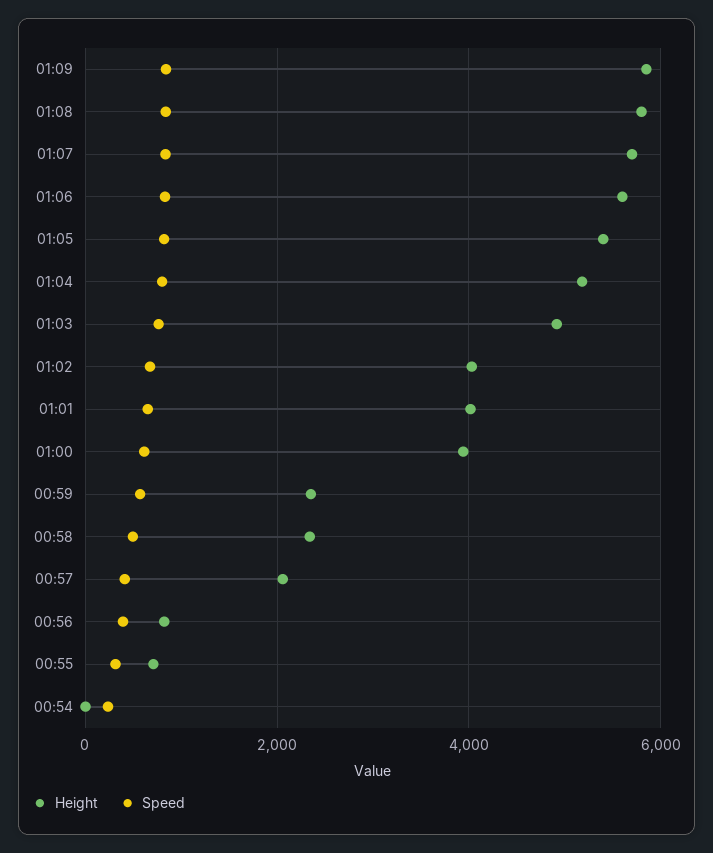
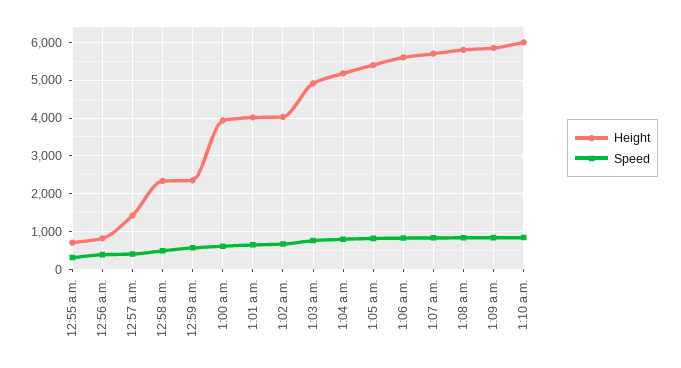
Height, 00:57: 2000 -> 1400
Height, 00:54: 0 -> none
Speed, 00:54: 200 -> none
Height, 1:10 a.m.: none -> 6000
Speed, 1:10 a.m.: none -> 800

